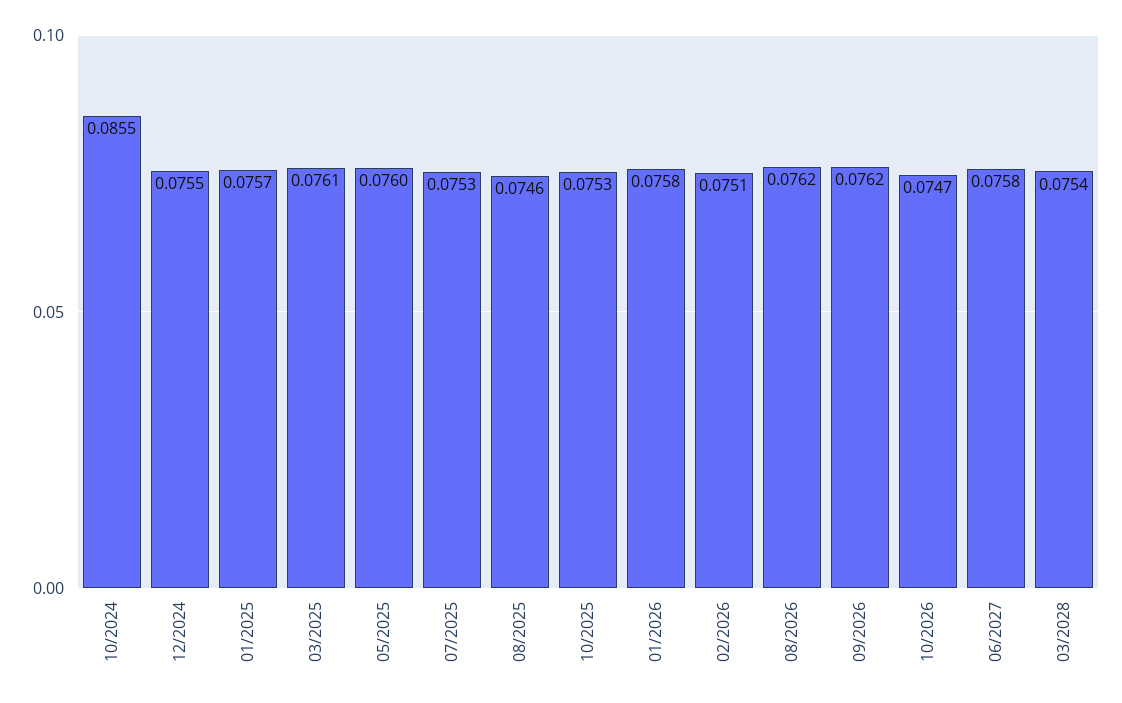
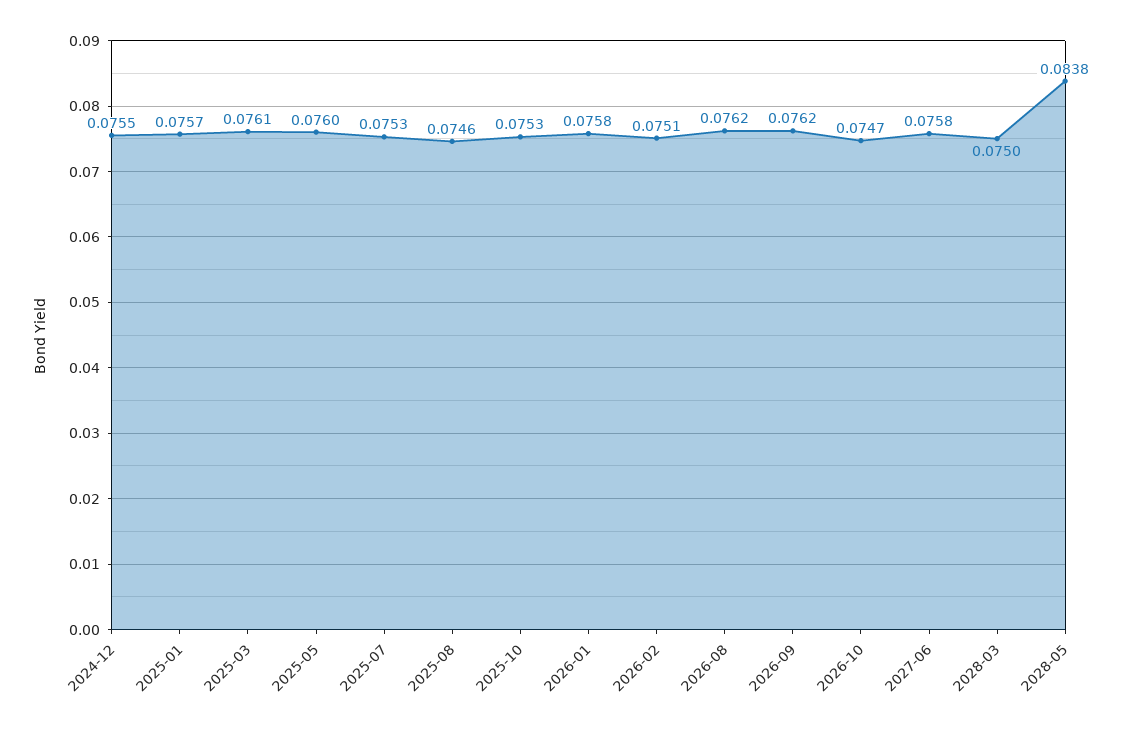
10/2024: 0.0855 -> none
03/2028: 0.0754 -> 0.075
2028-05: none -> 0.0838

